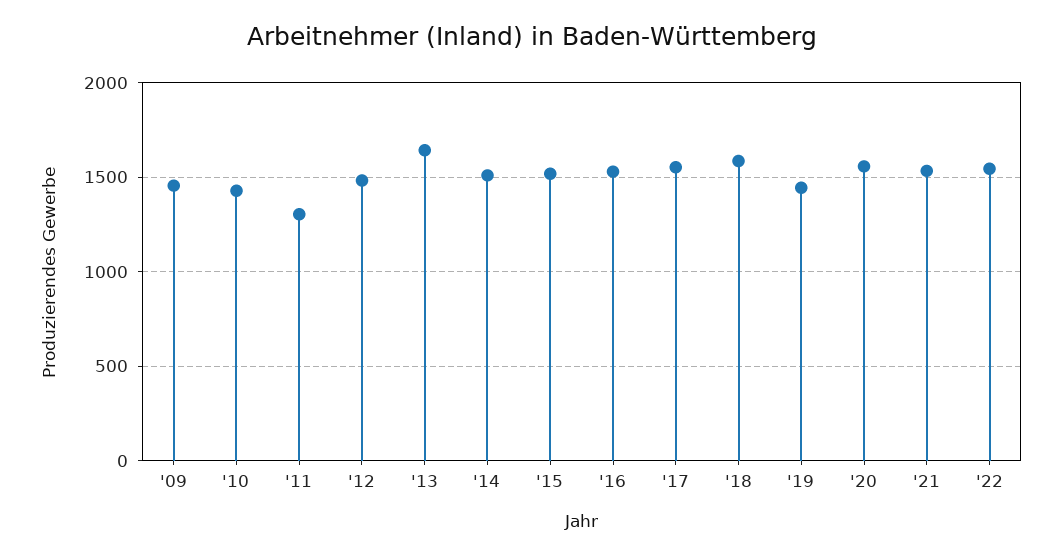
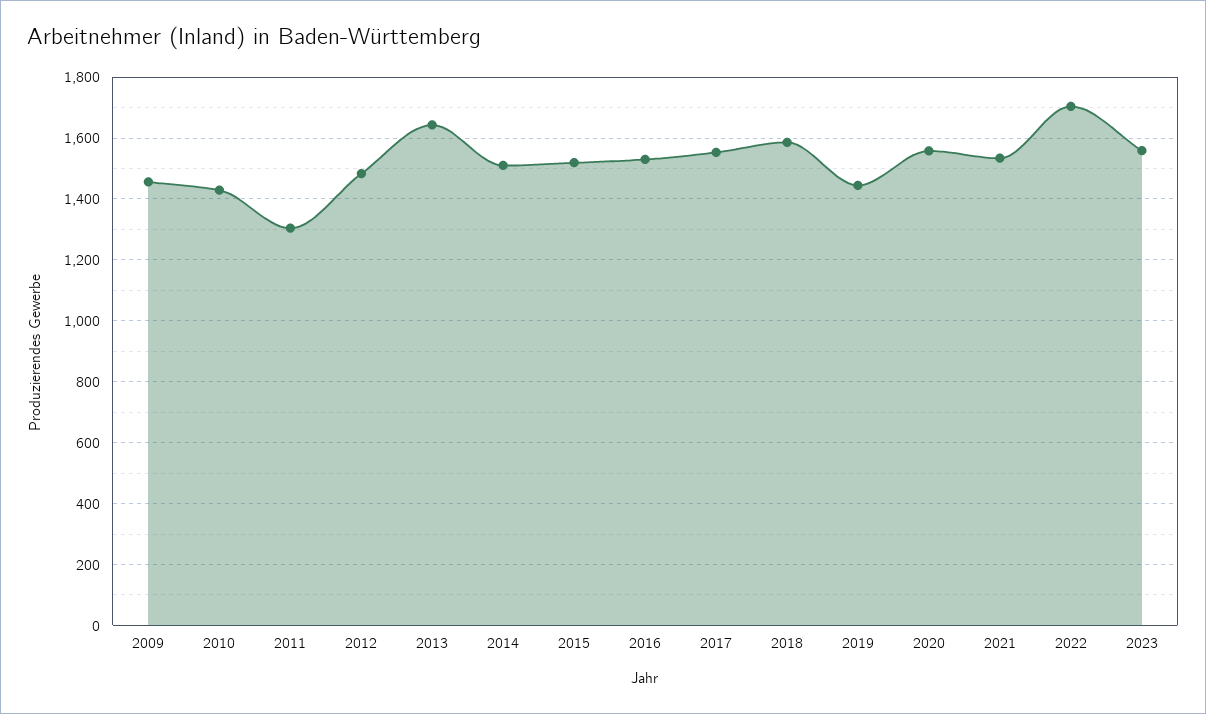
'22: 1550 -> 1700
2023: none -> 1560

